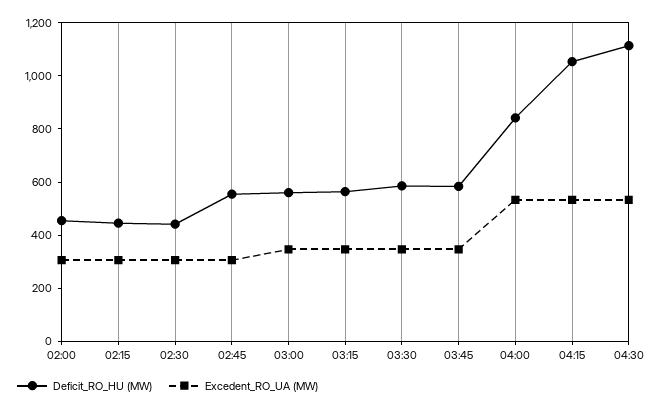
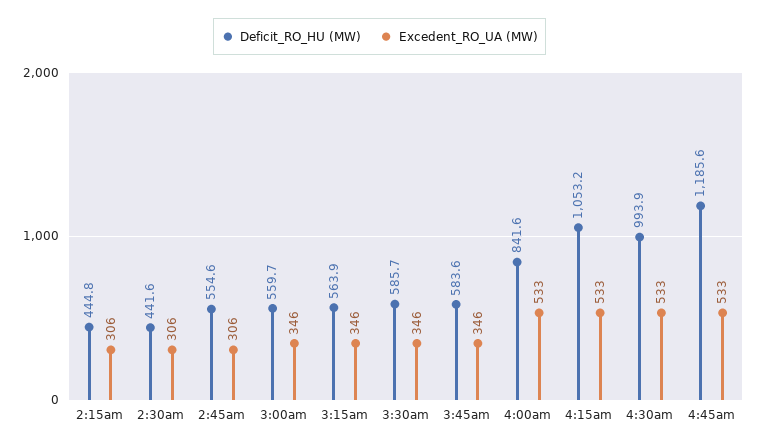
Deficit_RO_HU (MW), 02:00: 450 -> none
Excedent_RO_UA (MW), 02:00: 300 -> none
Deficit_RO_HU (MW), 04:30: 1100 -> 993.9
Deficit_RO_HU (MW), 4:45am: none -> 1185.6
Excedent_RO_UA (MW), 4:45am: none -> 533

